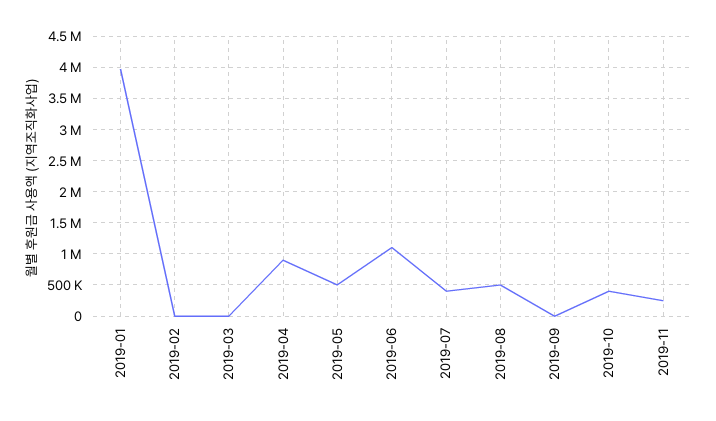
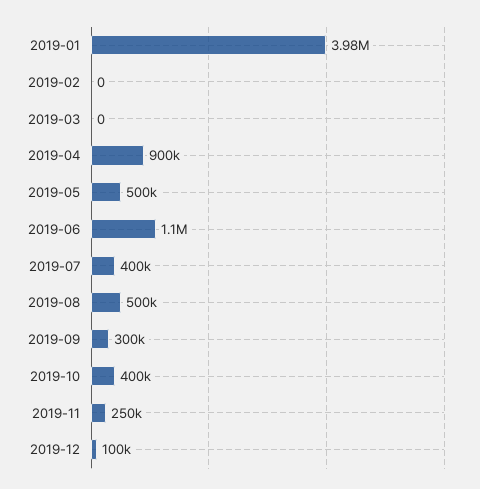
2019-09: 0 -> 300000
2019-12: none -> 100000

